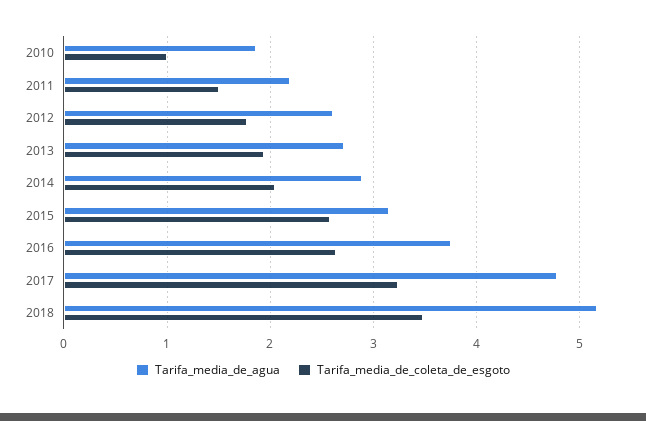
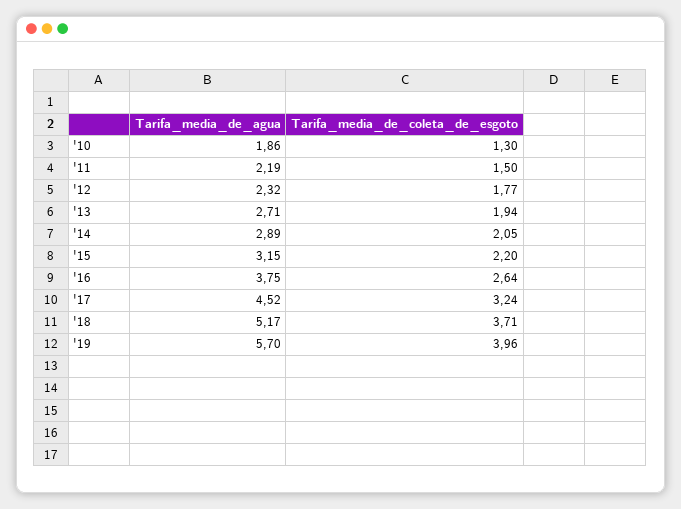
Tarifa_media_de_coleta_de_esgoto, 2010: 1 -> 1.3
Tarifa_media_de_agua, 2012: 2.6 -> 2.32
Tarifa_media_de_coleta_de_esgoto, 2015: 2.6 -> 2.2
Tarifa_media_de_agua, 2017: 4.8 -> 4.52
Tarifa_media_de_coleta_de_esgoto, 2018: 3.5 -> 3.71
Tarifa_media_de_agua, '19: none -> 5.7
Tarifa_media_de_coleta_de_esgoto, '19: none -> 3.96

